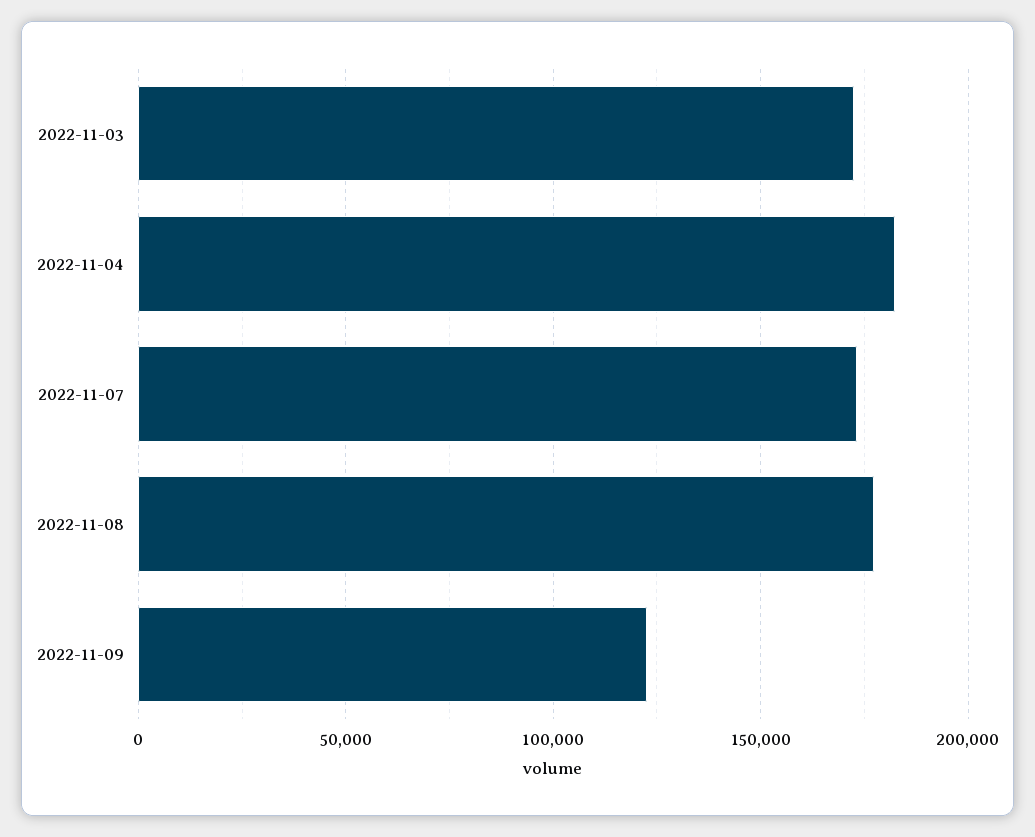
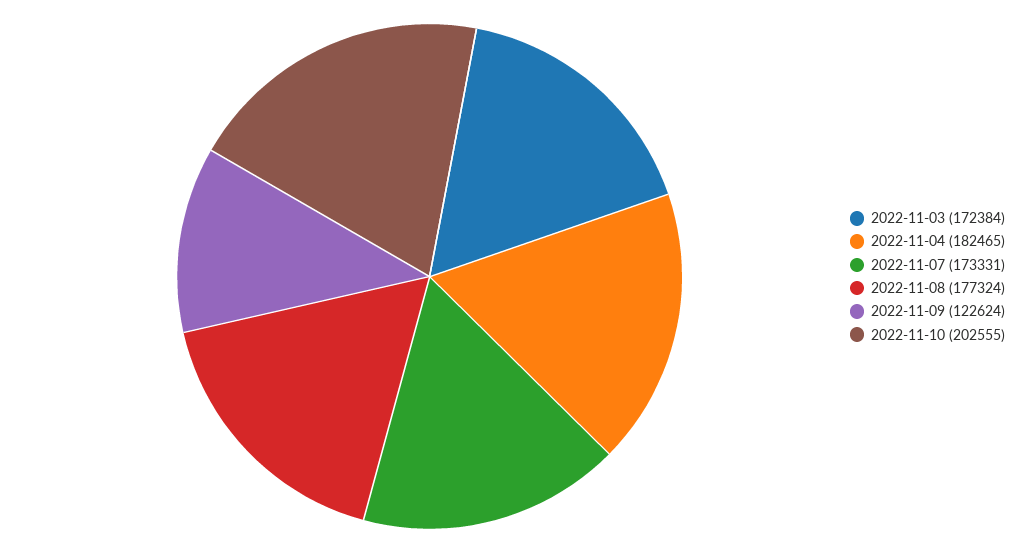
2022-11-10: none -> 202555

